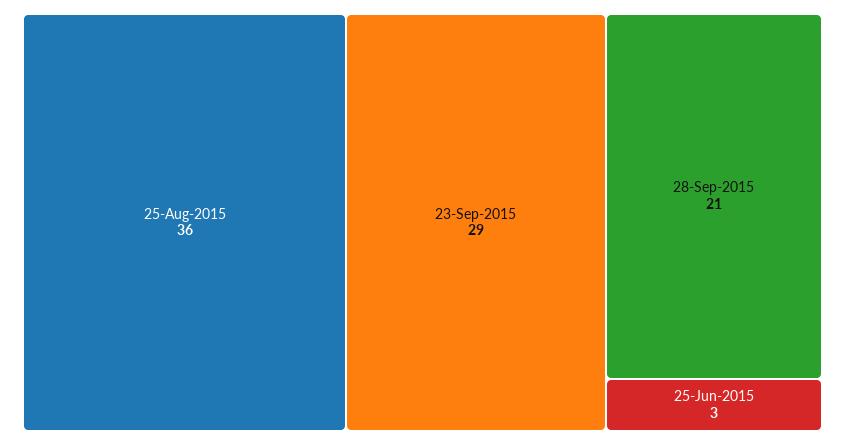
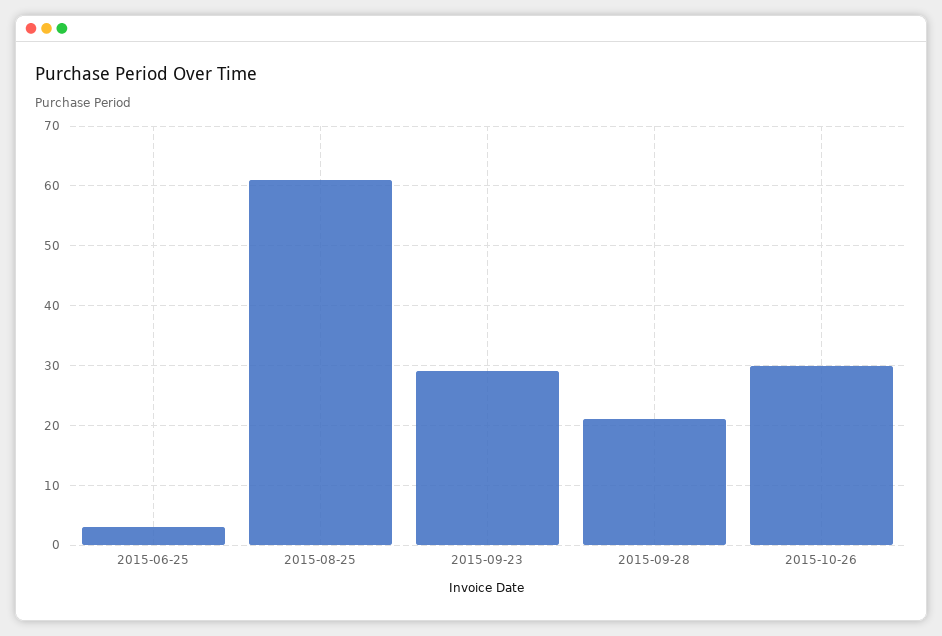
25-Aug-2015: 36 -> 60
2015-10-26: none -> 30

